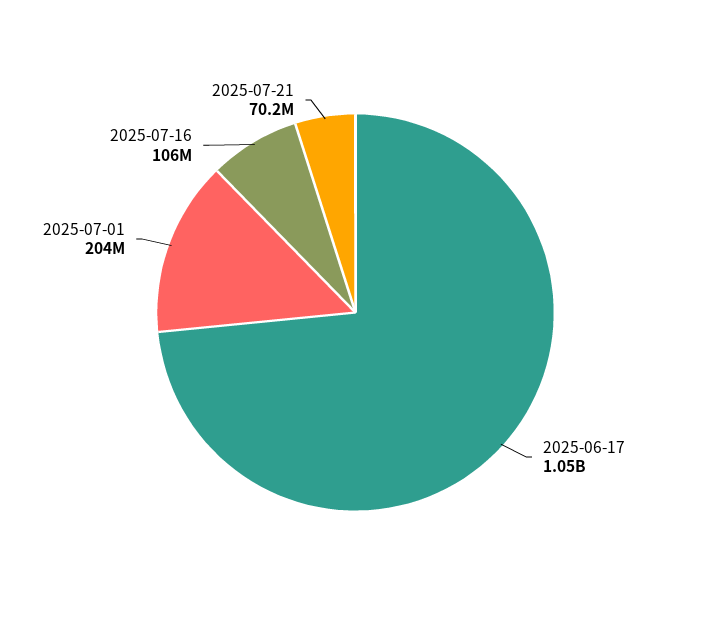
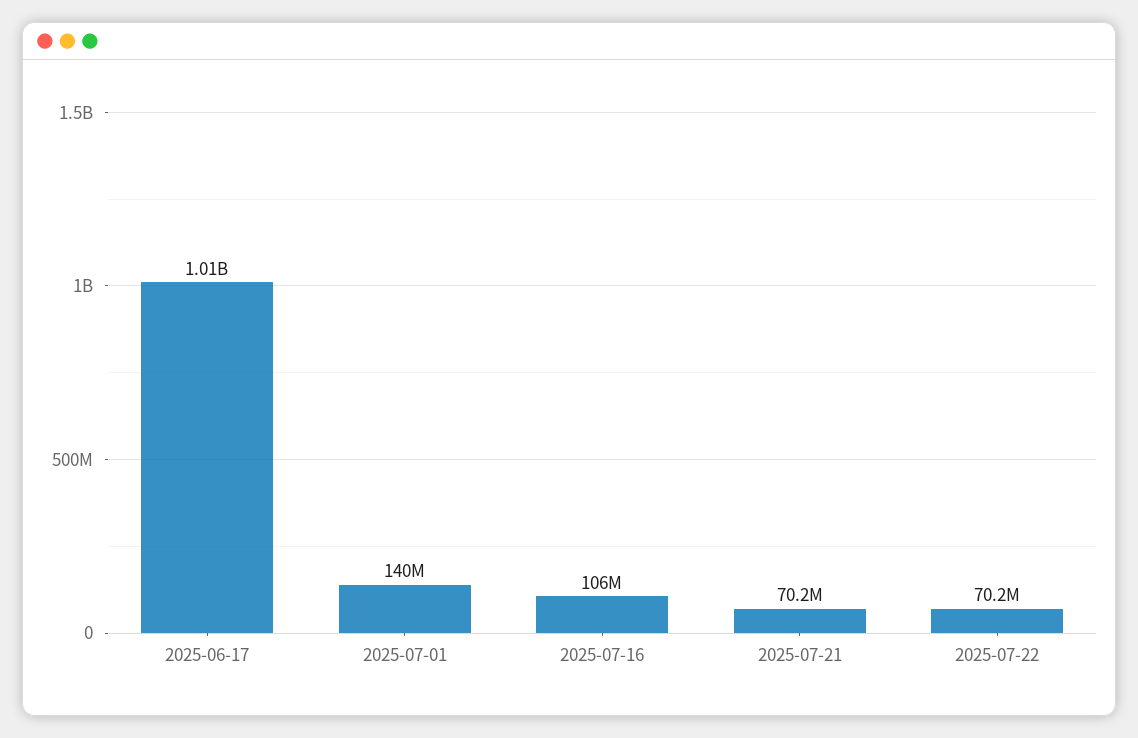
2025-06-17: 1050000000 -> 1010000000
2025-07-01: 204000000 -> 140000000
2025-07-22: none -> 70200000

